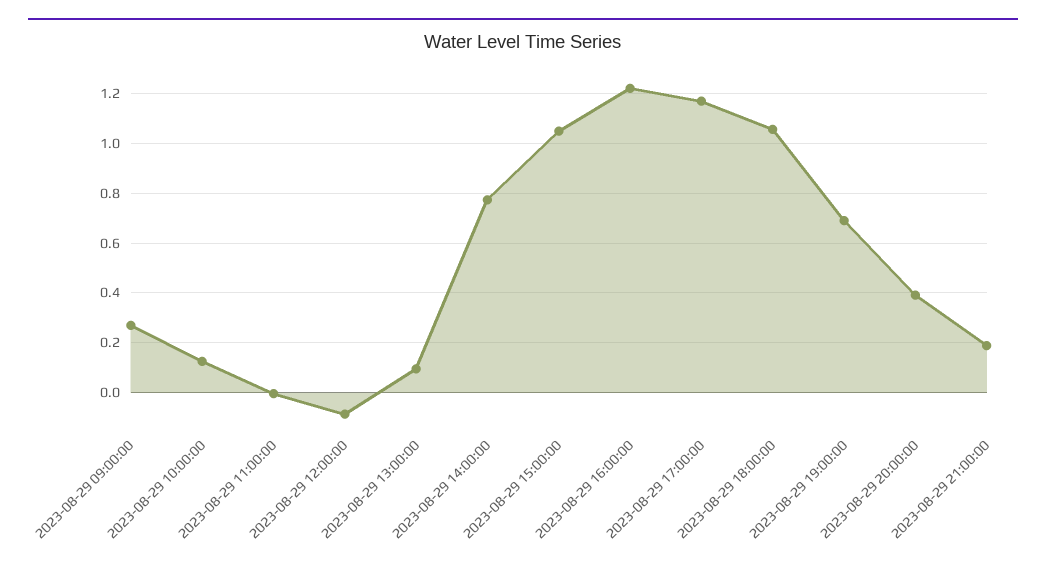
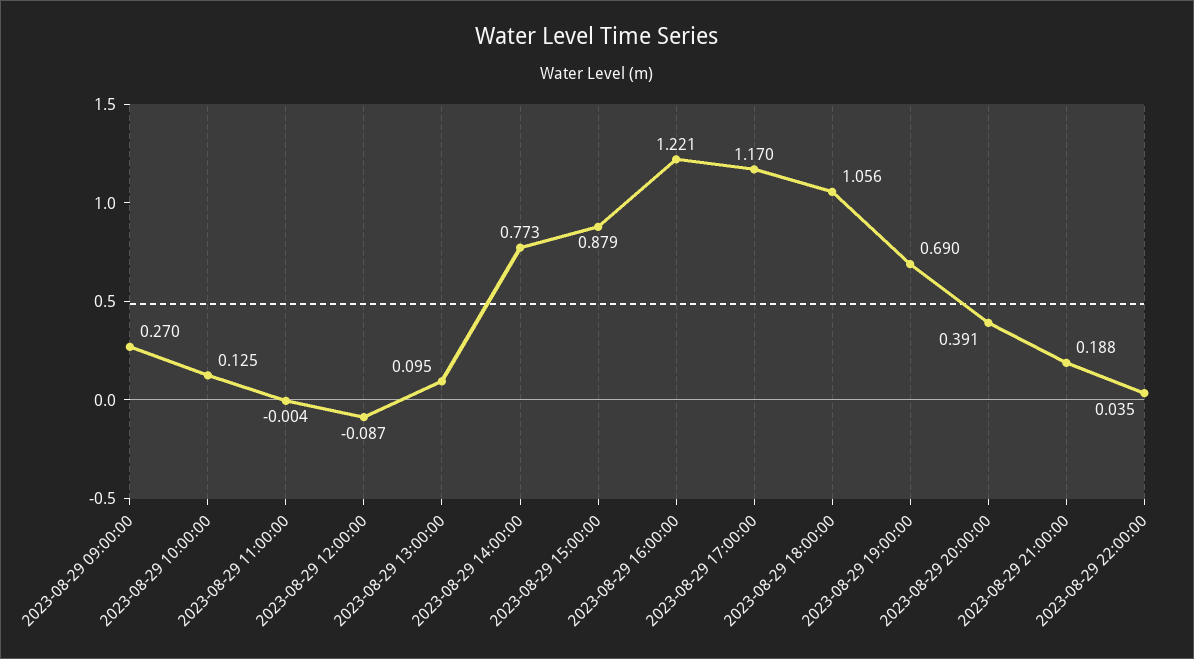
2023-08-29 15:00:00: 1.05 -> 0.879
2023-08-29 22:00:00: none -> 0.035

